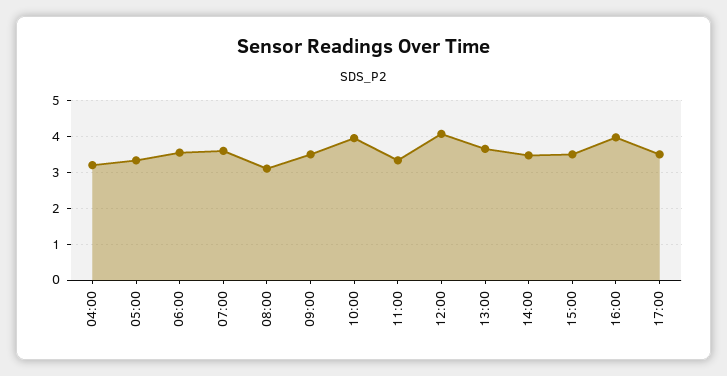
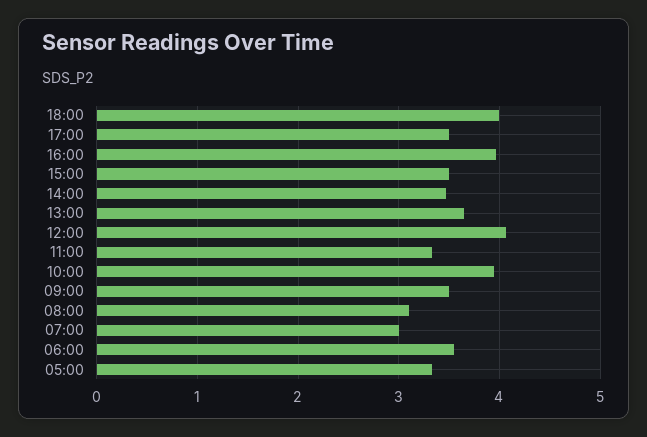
04:00: 3.2 -> none
07:00: 3.6 -> 3
18:00: none -> 4

